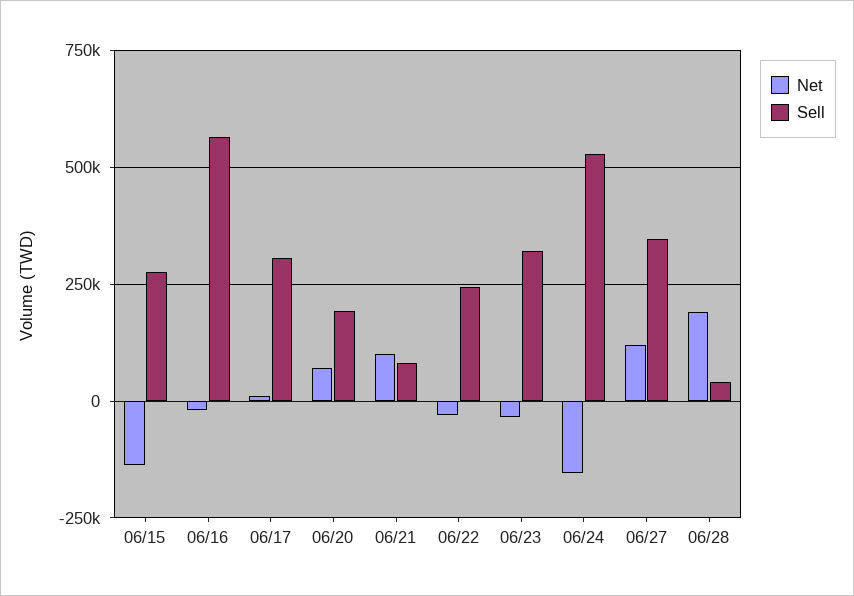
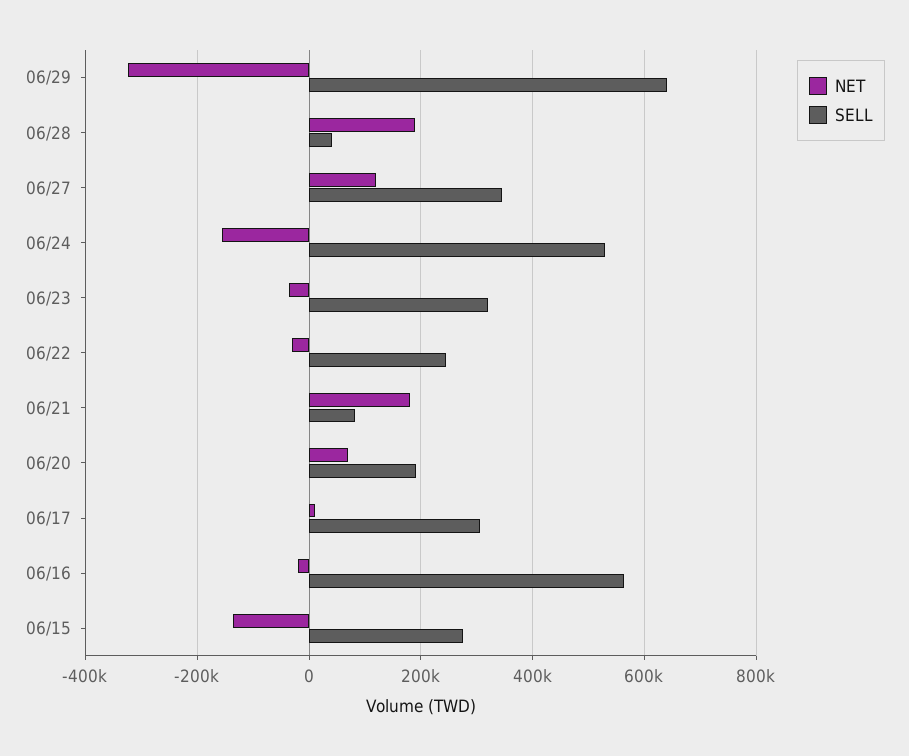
Net, 06/21: 100000 -> 180000
Net, 06/29: none -> -320000
Sell, 06/29: none -> 640000

